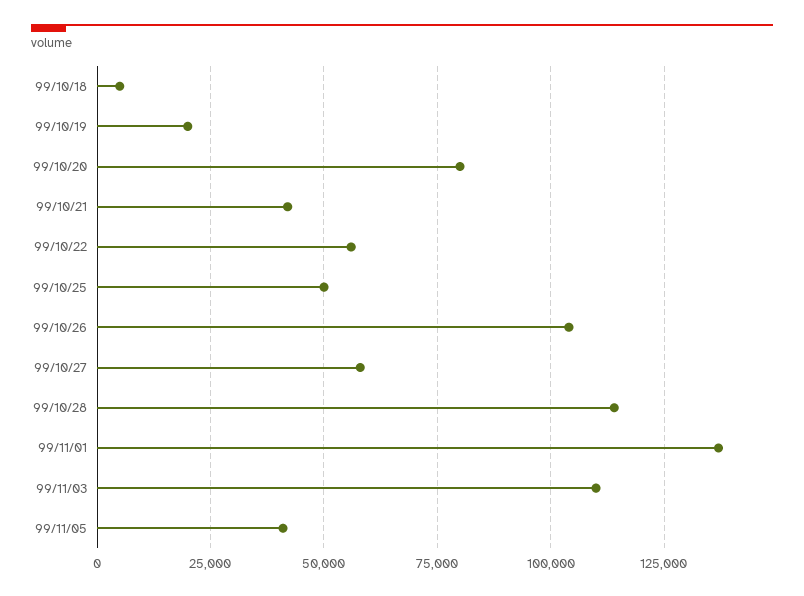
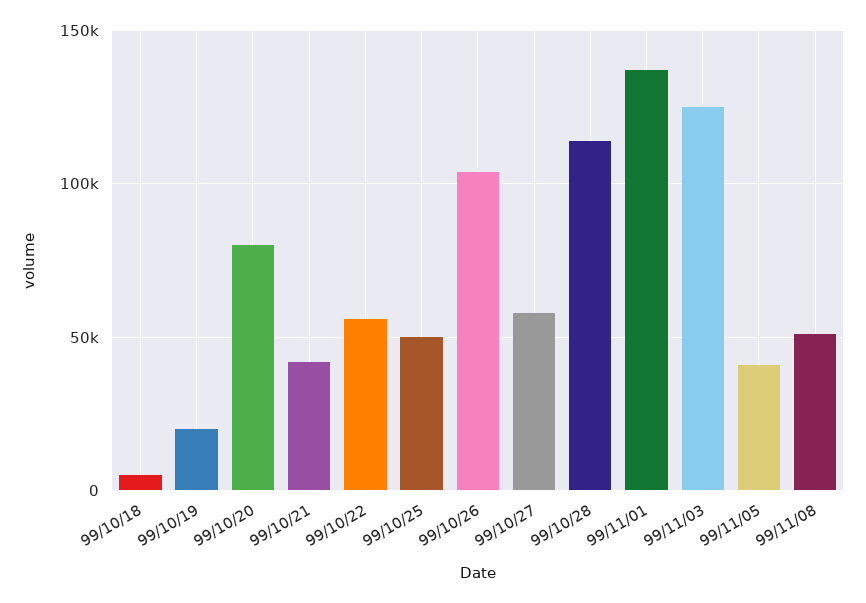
99/11/03: 110000 -> 125000
99/11/08: none -> 50000

